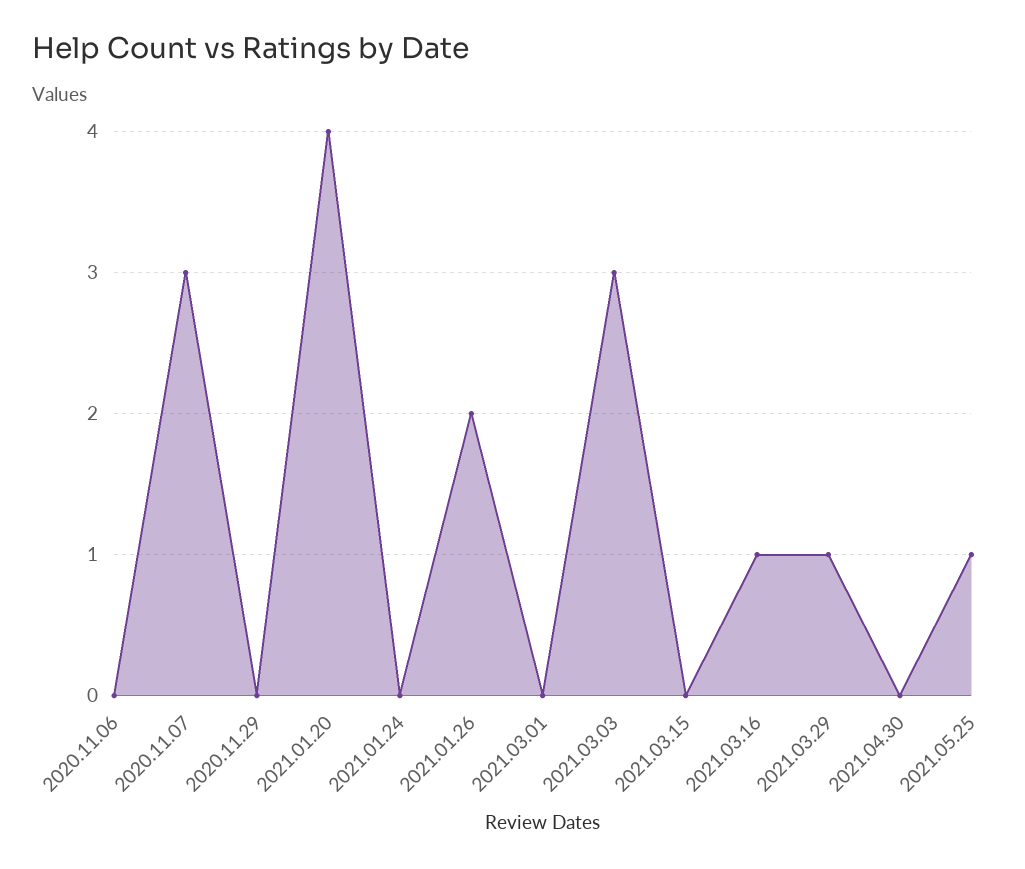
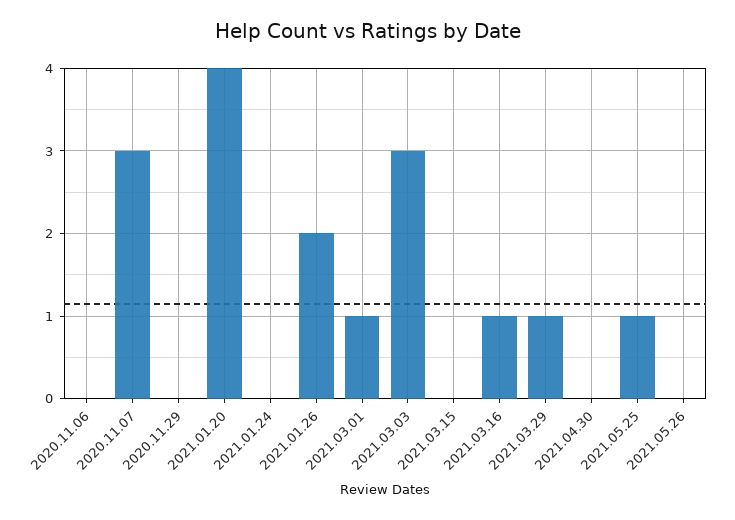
2021.03.01: 0 -> 1
2021.05.26: none -> 0

